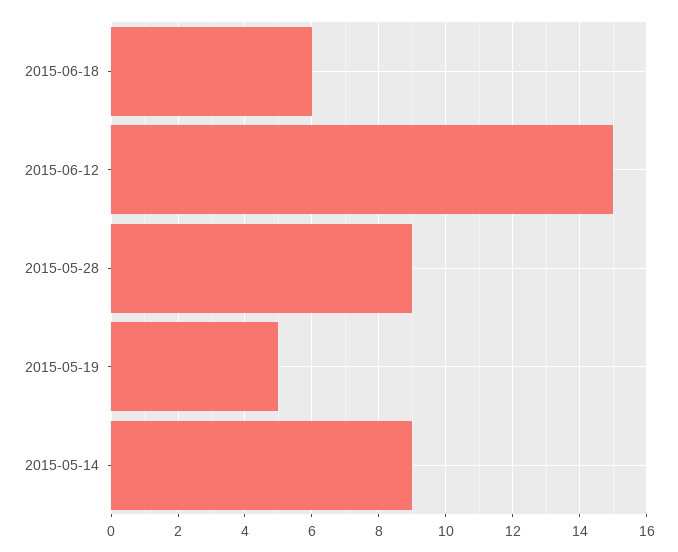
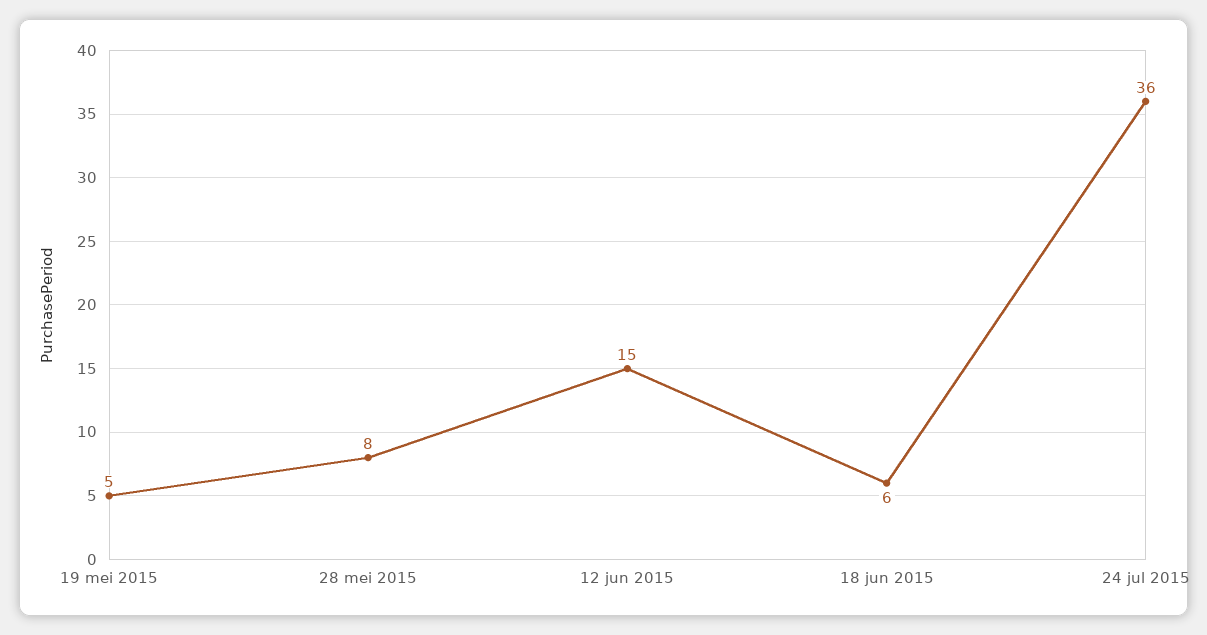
2015-05-28: 9 -> 8
2015-05-14: 9 -> none
24 jul 2015: none -> 36

